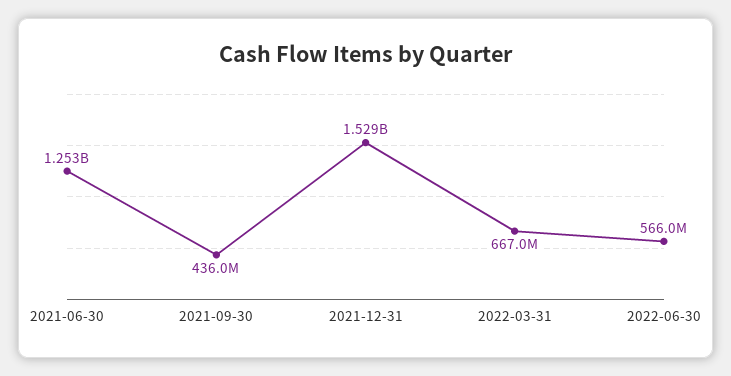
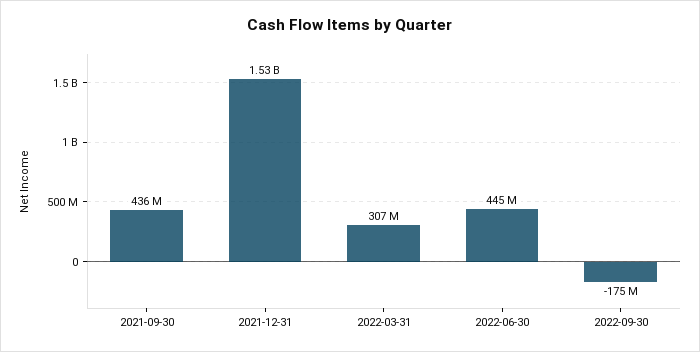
2021-06-30: 1253000000 -> none
2022-03-31: 667000000 -> 307000000
2022-06-30: 566000000 -> 445000000
2022-09-30: none -> -175000000

